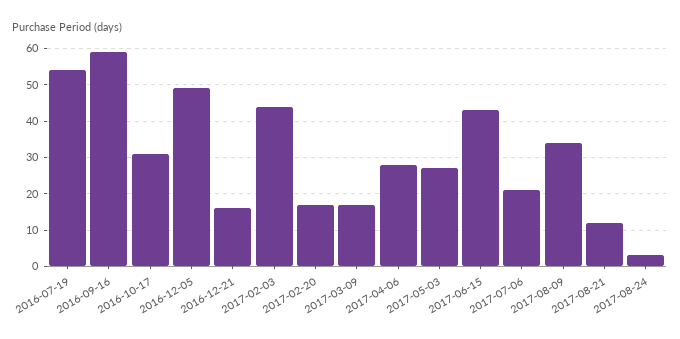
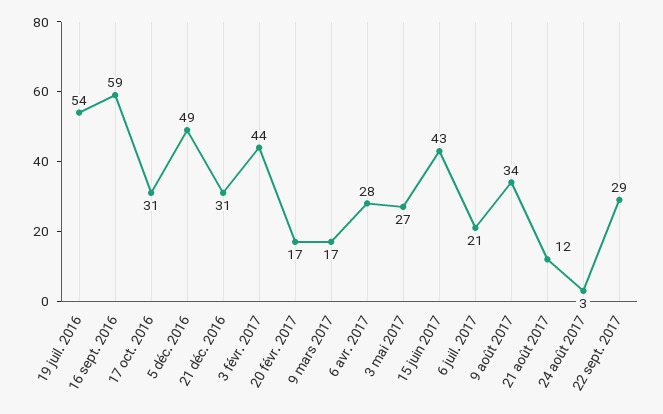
2016-12-21: 15 -> 31
22 sept. 2017: none -> 29

